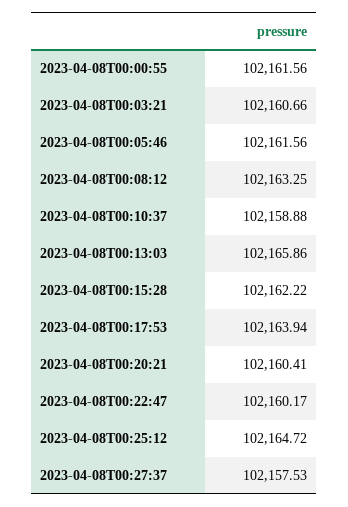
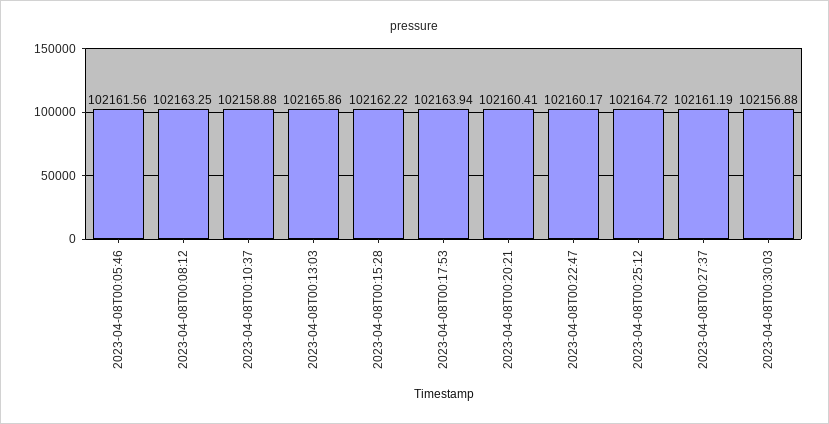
2023-04-08T00:00:55: 102161.56 -> none
2023-04-08T00:03:21: 102160.66 -> none
2023-04-08T00:27:37: 102157.53 -> 102161.19
2023-04-08T00:30:03: none -> 102156.88

